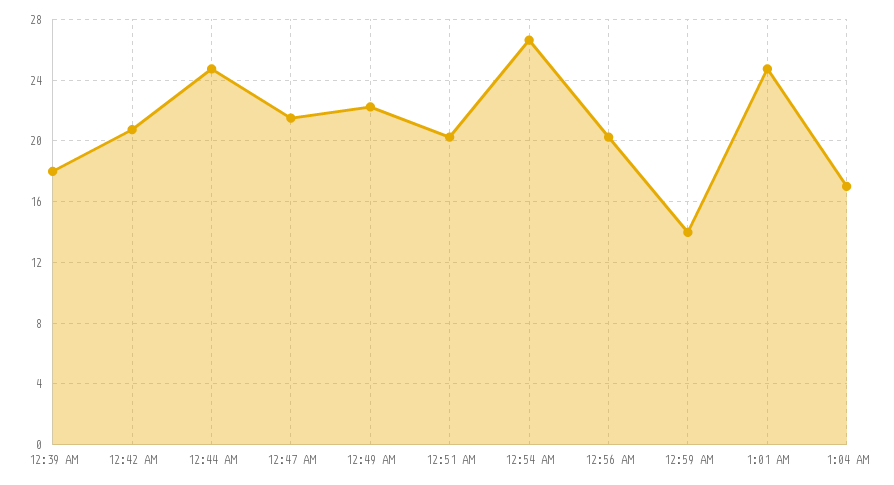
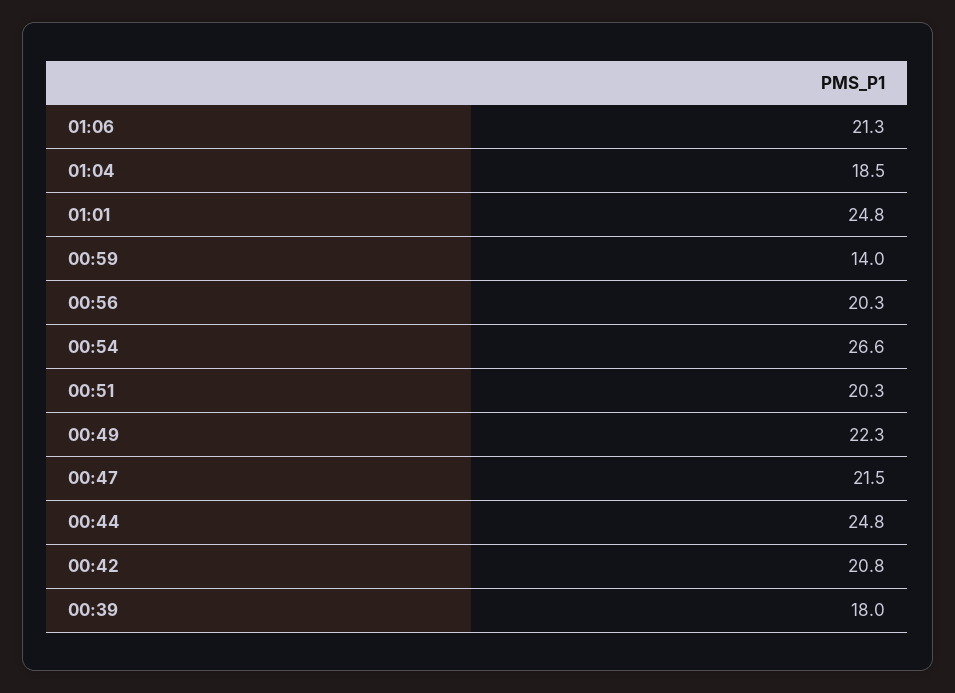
1:04 AM: 17 -> 18.5
01:06: none -> 21.3

